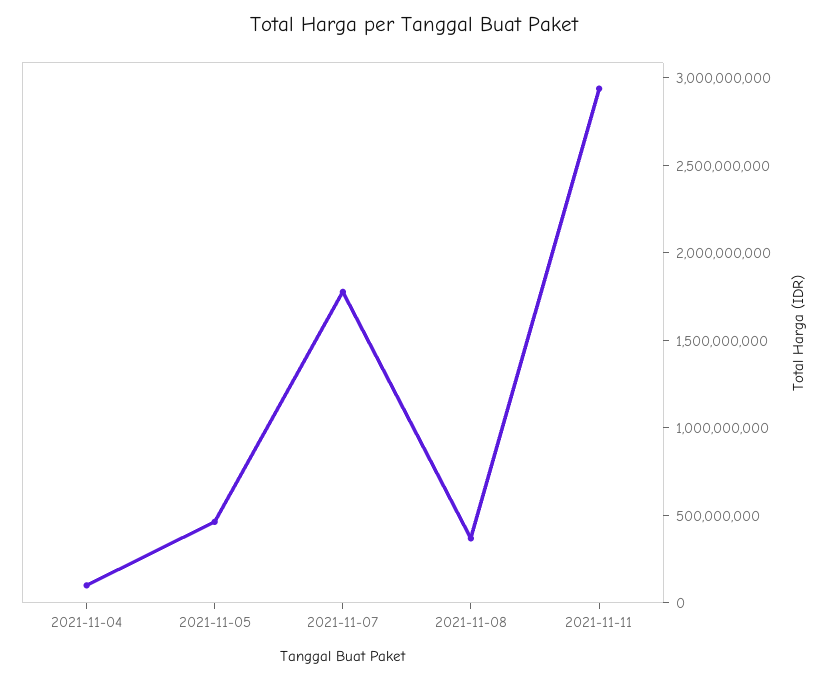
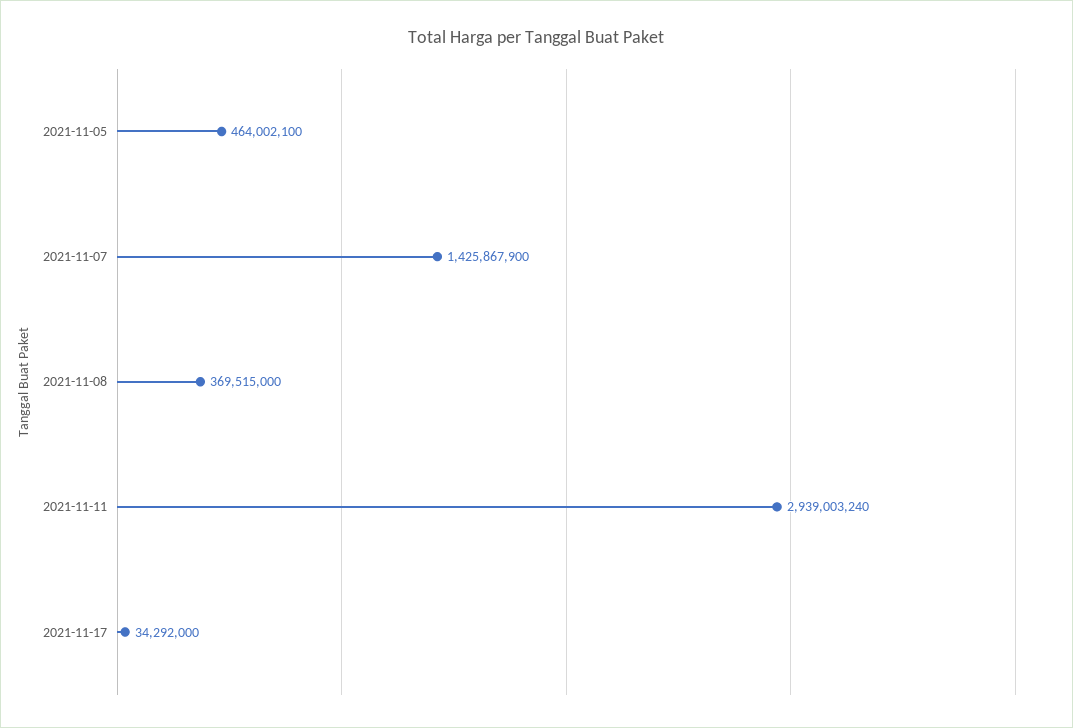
2021-11-04: 100000000 -> none
2021-11-07: 1800000000 -> 1425867900
2021-11-17: none -> 34292000

